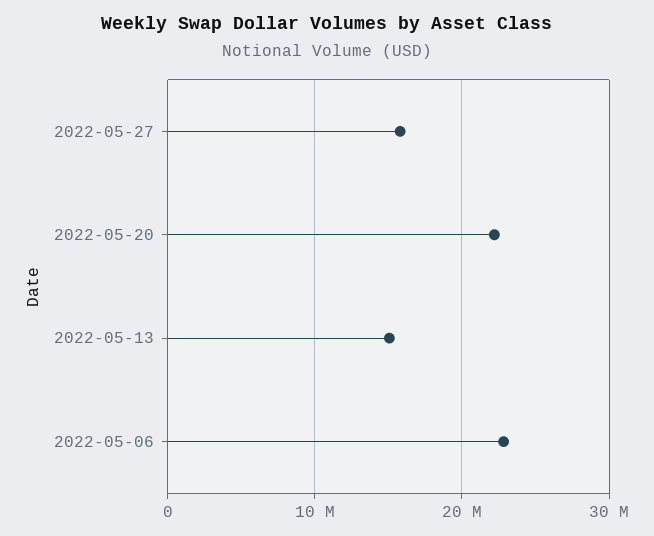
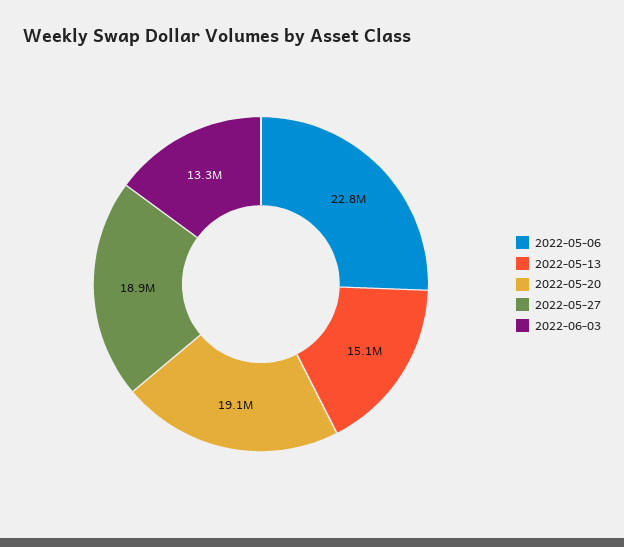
2022-05-27: 16000000 -> 18900000
2022-05-20: 22000000 -> 19100000
2022-06-03: none -> 13300000

